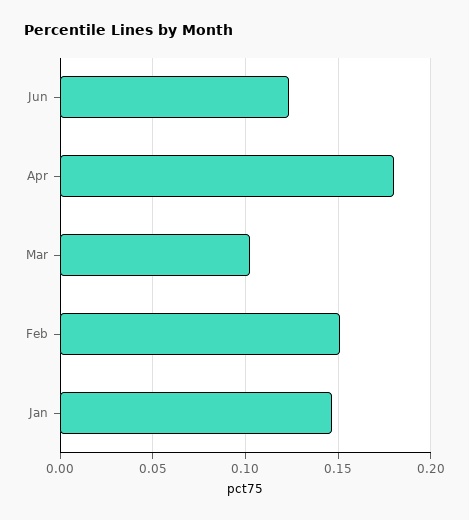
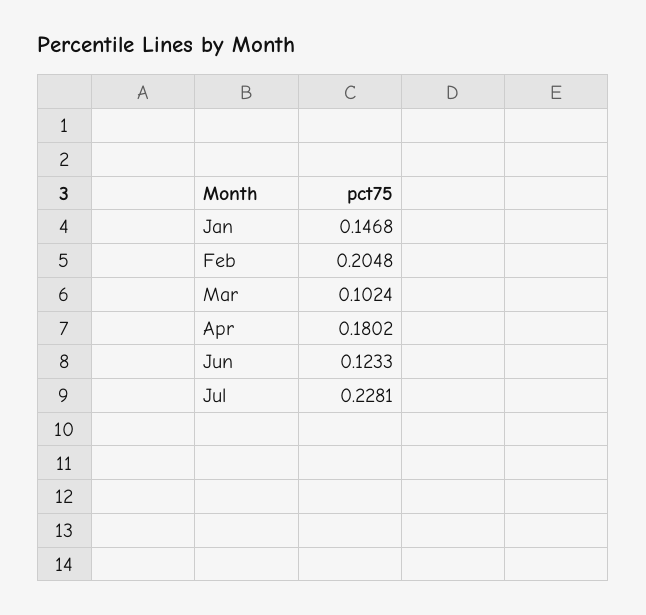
Feb: 0.15 -> 0.2048
Jul: none -> 0.2281

